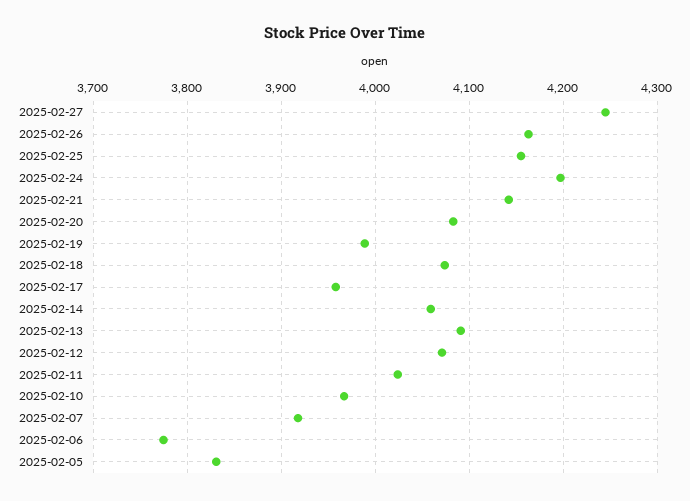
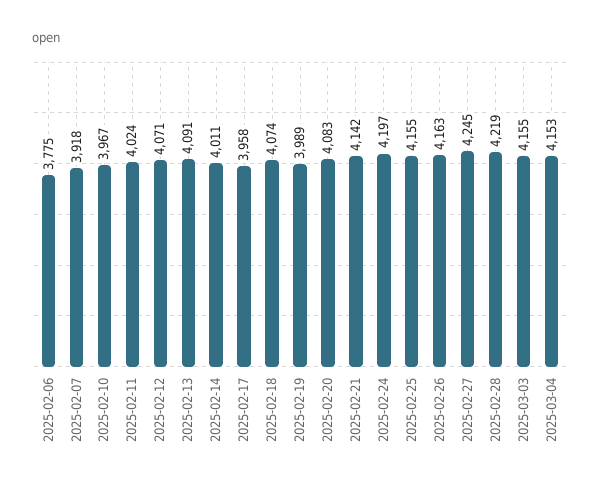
2025-02-14: 4060 -> 4011
2025-02-05: 3830 -> none
2025-02-28: none -> 4219
2025-03-03: none -> 4155
2025-03-04: none -> 4153

